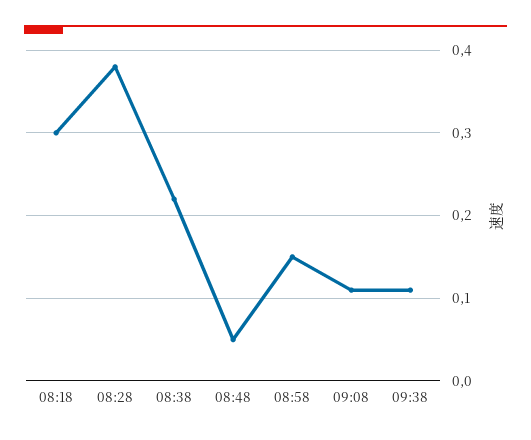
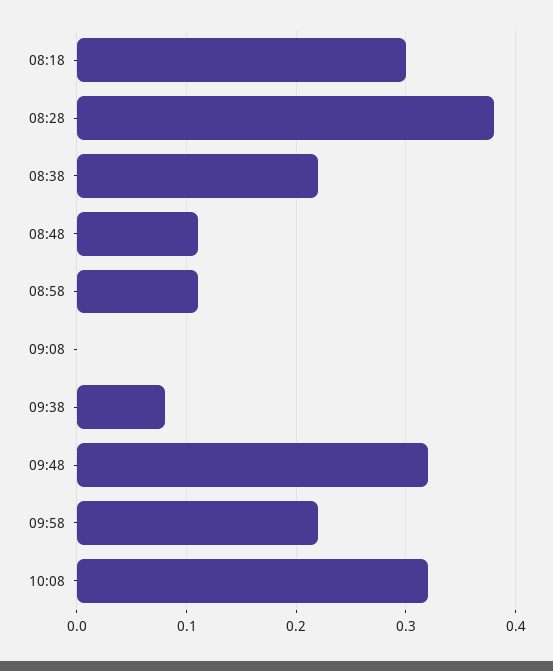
08:48: 0.05 -> 0.11
08:58: 0.15 -> 0.11
09:08: 0.11 -> 0
09:38: 0.11 -> 0.08
09:48: none -> 0.32
09:58: none -> 0.22
10:08: none -> 0.32

